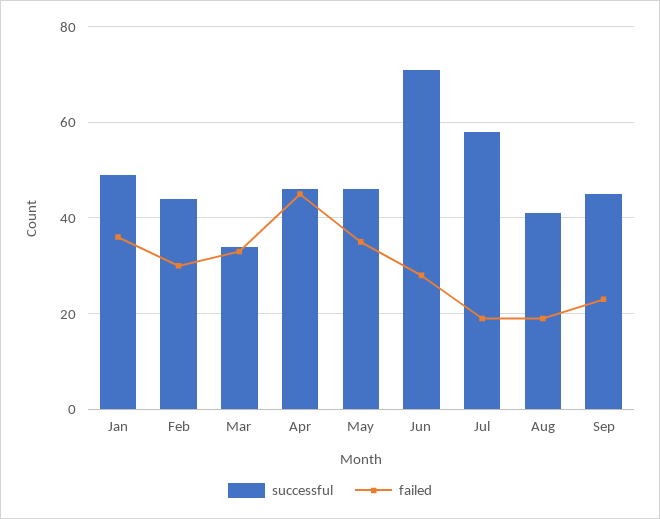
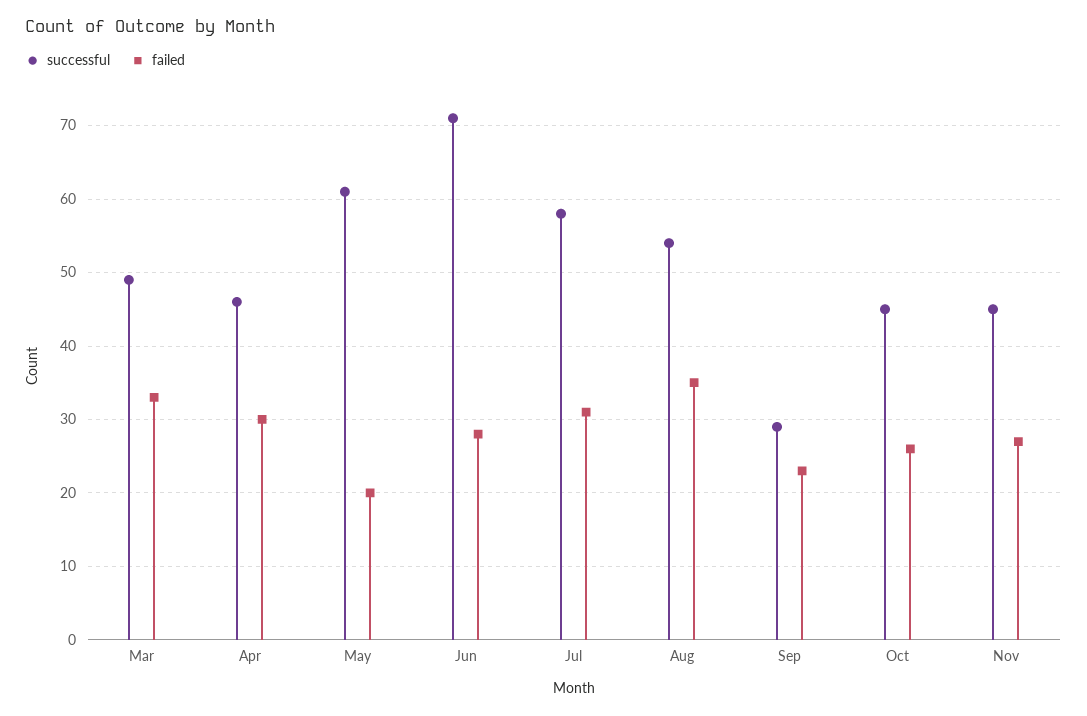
successful, Jan: 50 -> none
failed, Jan: 35 -> none
successful, Feb: 45 -> none
failed, Feb: 30 -> none
successful, Mar: 35 -> 49
failed, Apr: 45 -> 30
successful, May: 45 -> 61
failed, May: 35 -> 20
failed, Jul: 20 -> 31
successful, Aug: 40 -> 54
failed, Aug: 20 -> 35
successful, Sep: 45 -> 29
successful, Oct: none -> 45
failed, Oct: none -> 26
successful, Nov: none -> 45
failed, Nov: none -> 27

